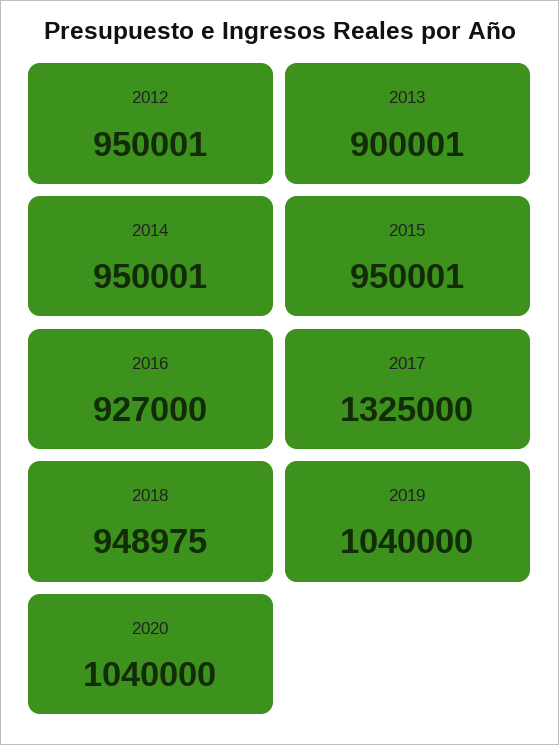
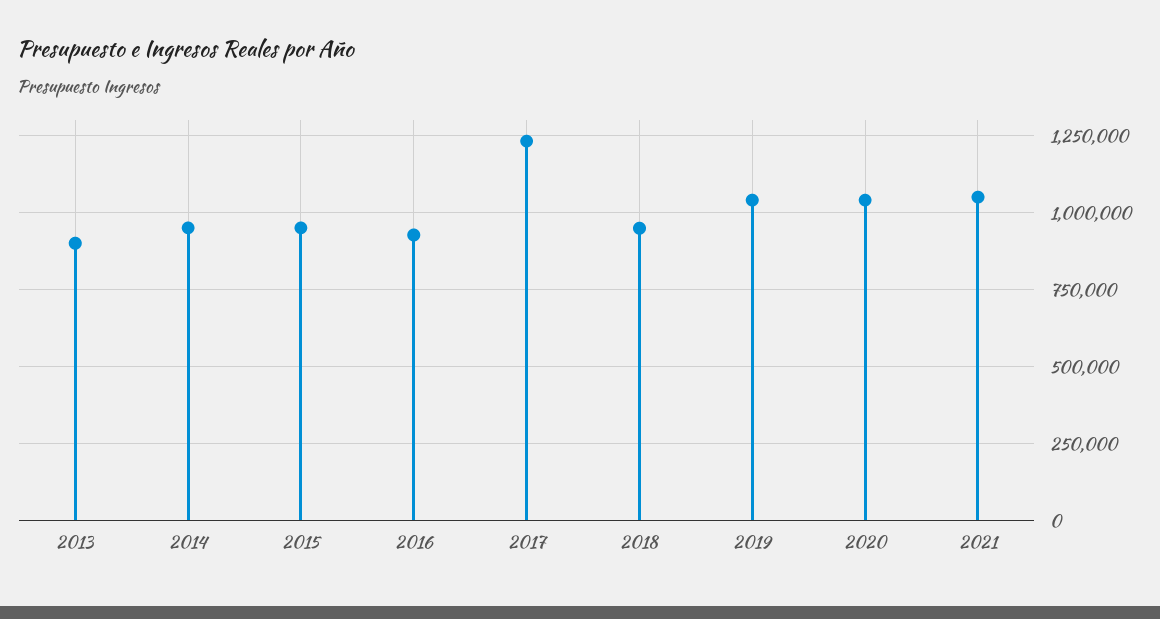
2012: 950001 -> none
2017: 1325000 -> 1225000
2021: none -> 1050000

